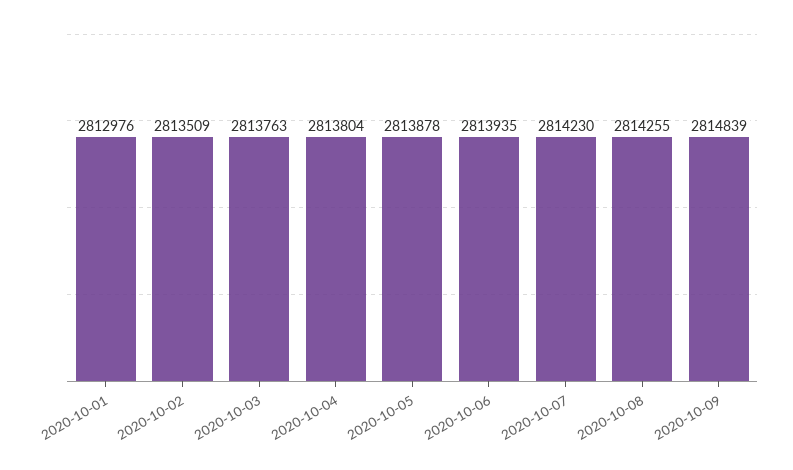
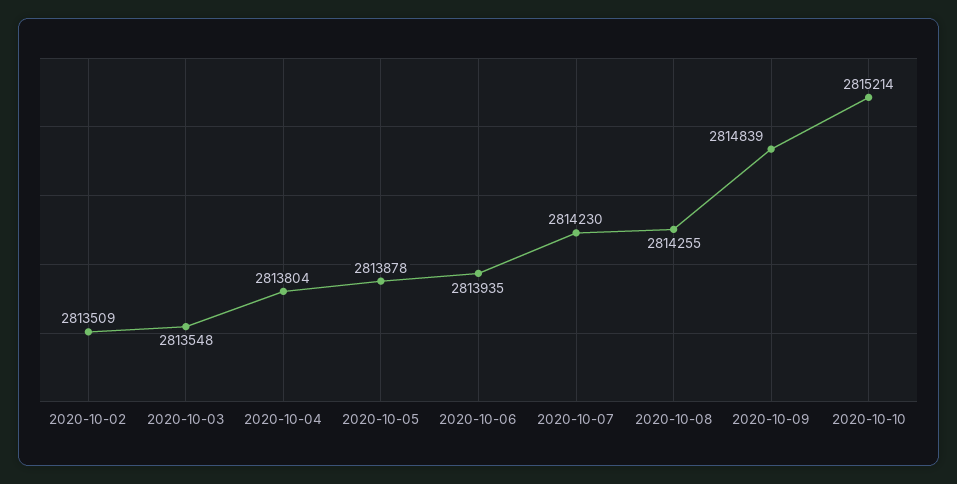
2020-10-01: 2812976 -> none
2020-10-03: 2813763 -> 2813548
2020-10-10: none -> 2815214

